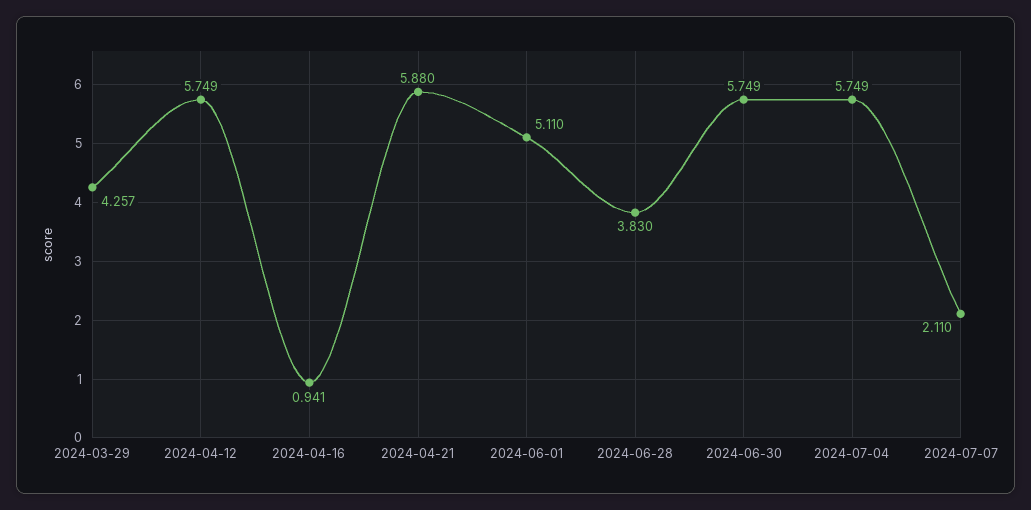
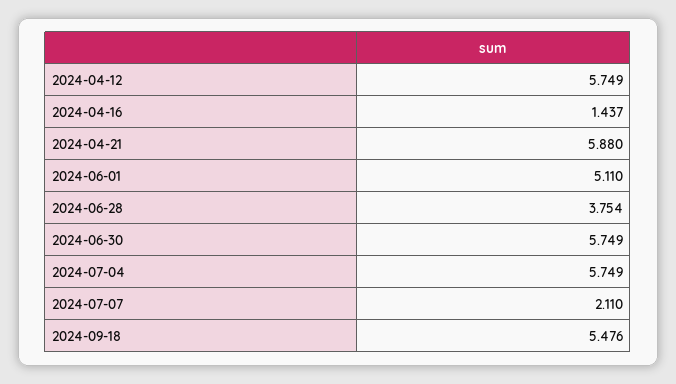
2024-03-29: 4.257 -> none
2024-04-16: 0.941 -> 1.437
2024-06-28: 3.83 -> 3.754
2024-09-18: none -> 5.476

